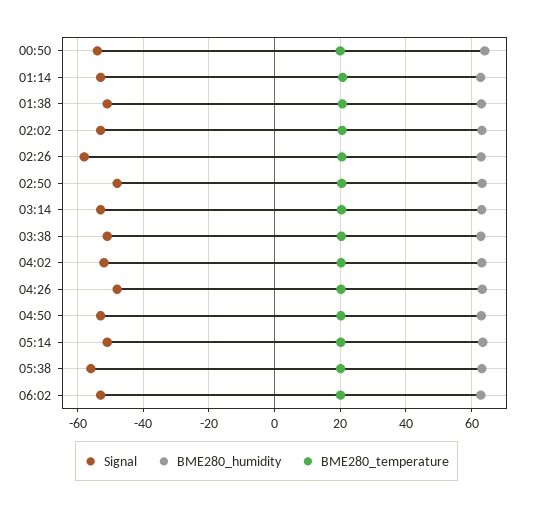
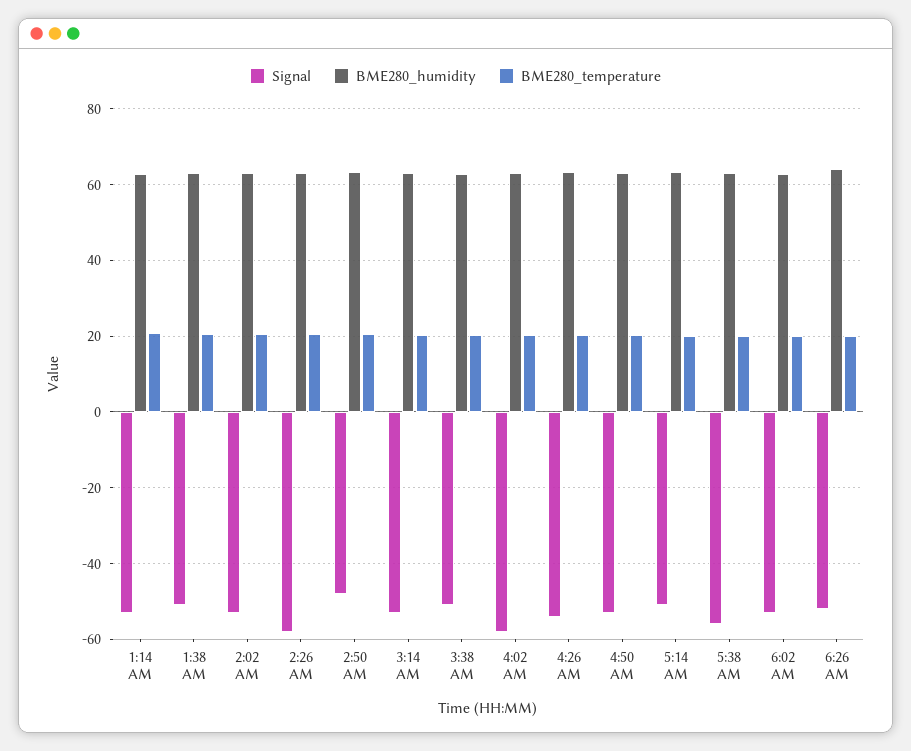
Signal, 00:50: -54 -> none
BME280_humidity, 00:50: 64 -> none
BME280_temperature, 00:50: 20 -> none
Signal, 04:02: -52 -> -58
Signal, 04:26: -48 -> -54
Signal, 6:26 AM: none -> -52
BME280_humidity, 6:26 AM: none -> 64
BME280_temperature, 6:26 AM: none -> 20

